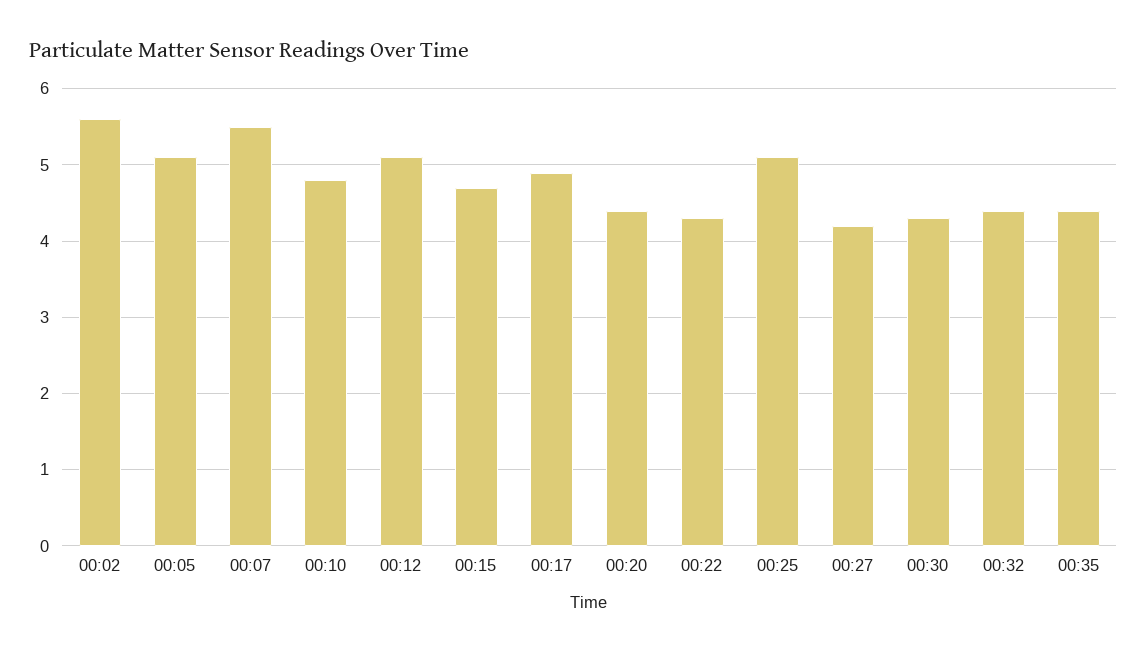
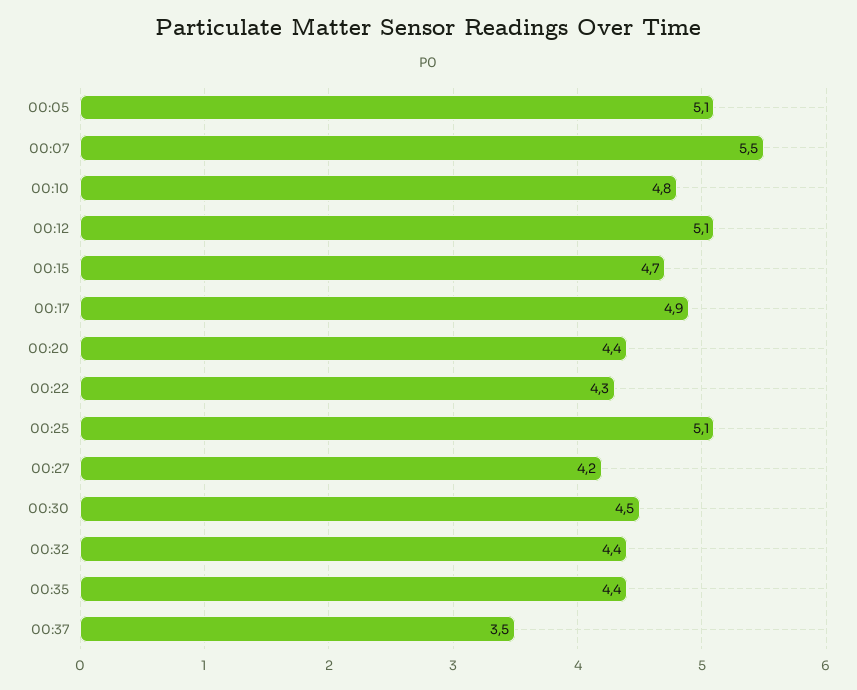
00:02: 5.6 -> none
00:30: 4.3 -> 4.5
00:37: none -> 3.5

